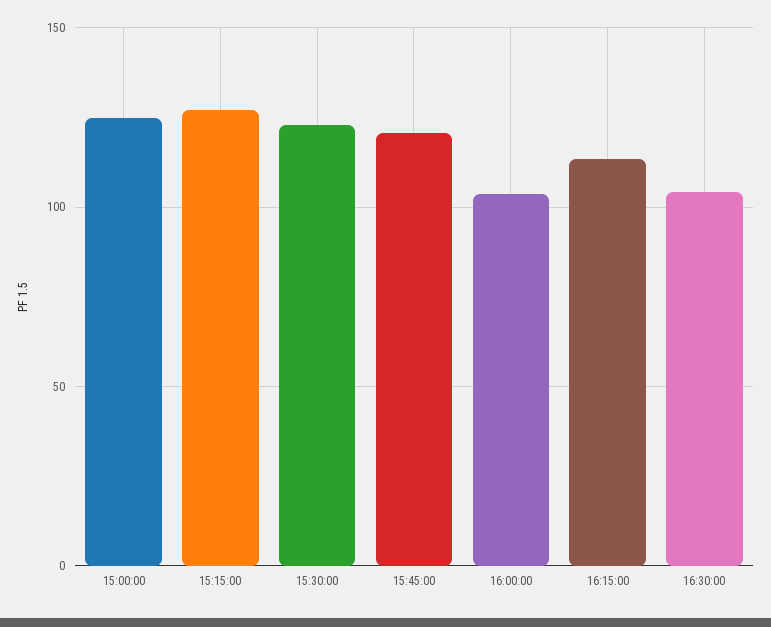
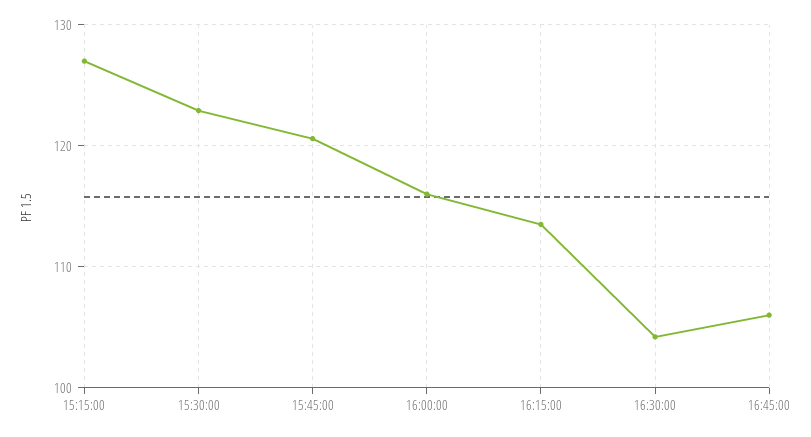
15:00:00: 125 -> none
16:00:00: 105 -> 116
16:45:00: none -> 106

